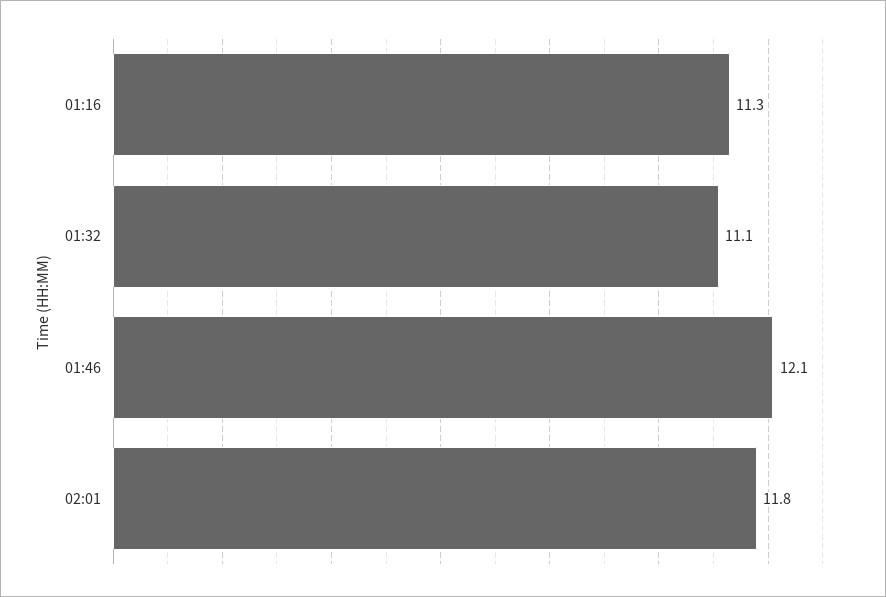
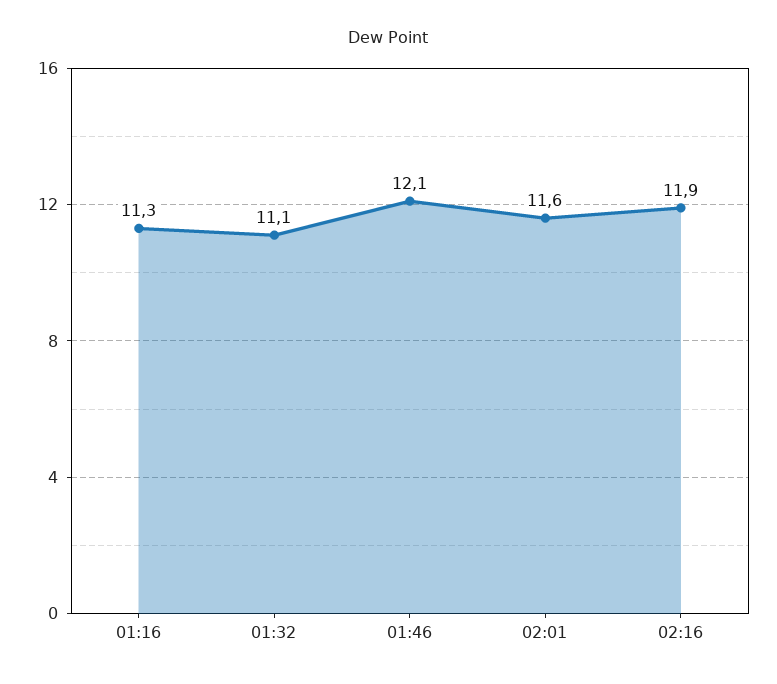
02:01: 11.8 -> 11.6
02:16: none -> 11.9

